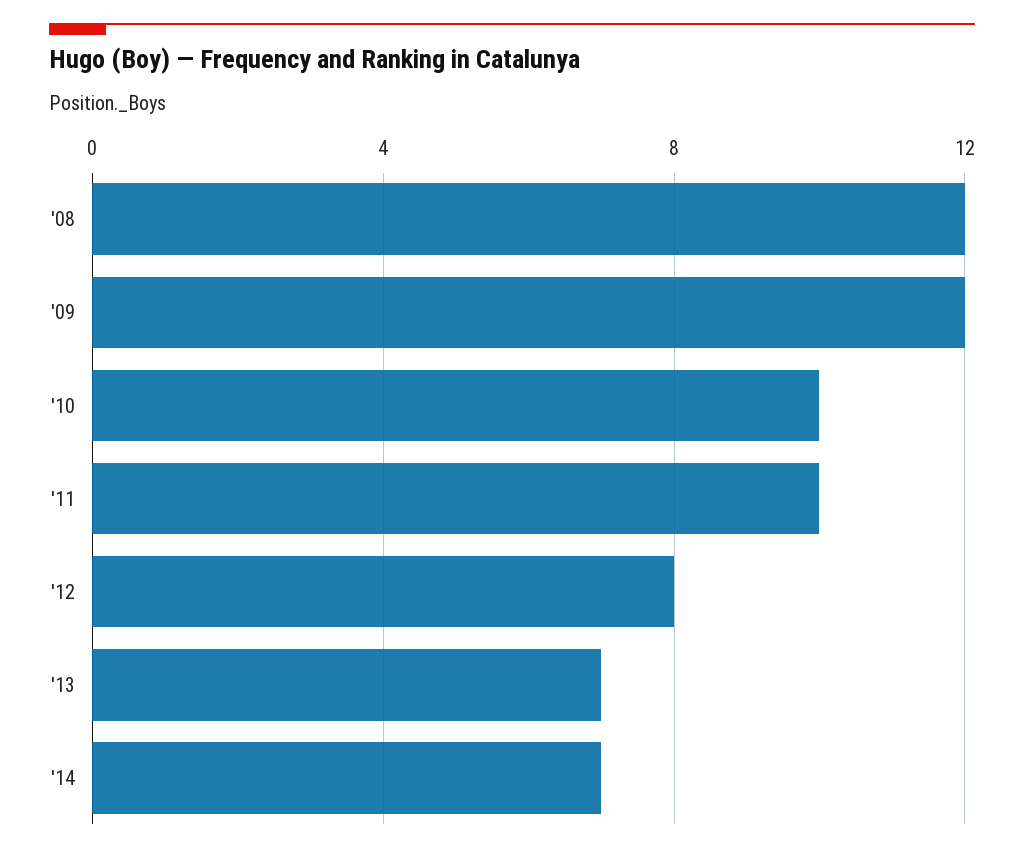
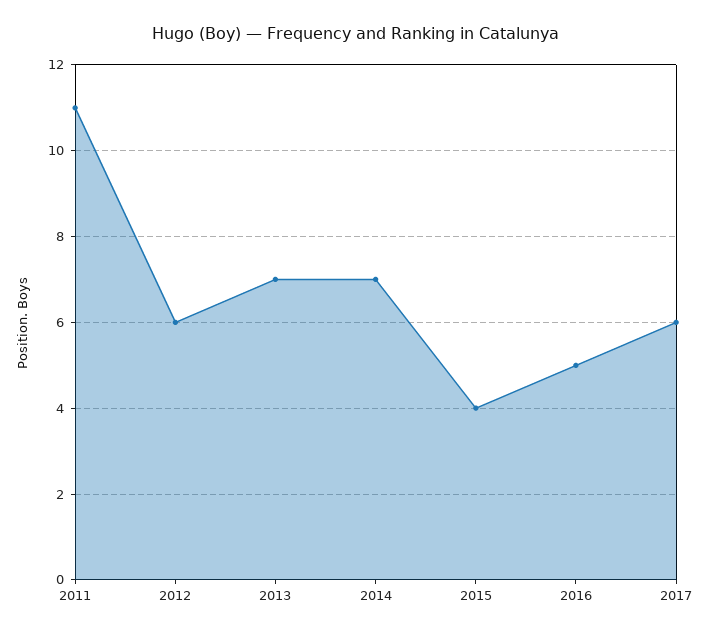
'08: 12 -> none
'09: 12 -> none
'10: 10 -> none
'11: 10 -> 11
'12: 8 -> 6
2015: none -> 4
2016: none -> 5
2017: none -> 6

